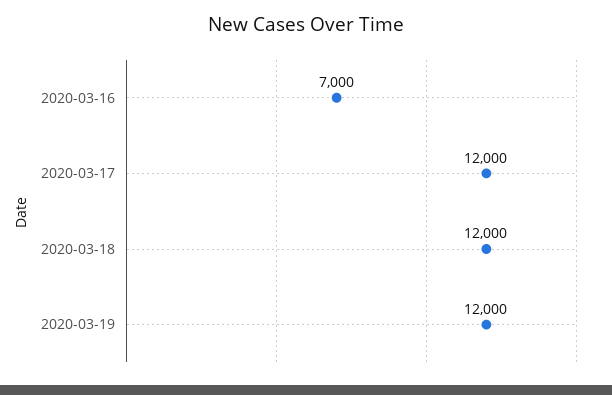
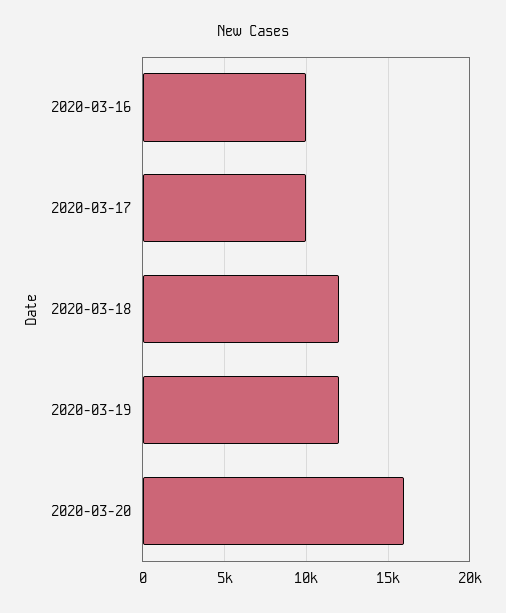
2020-03-16: 7000 -> 10000
2020-03-17: 12000 -> 10000
2020-03-20: none -> 16000

